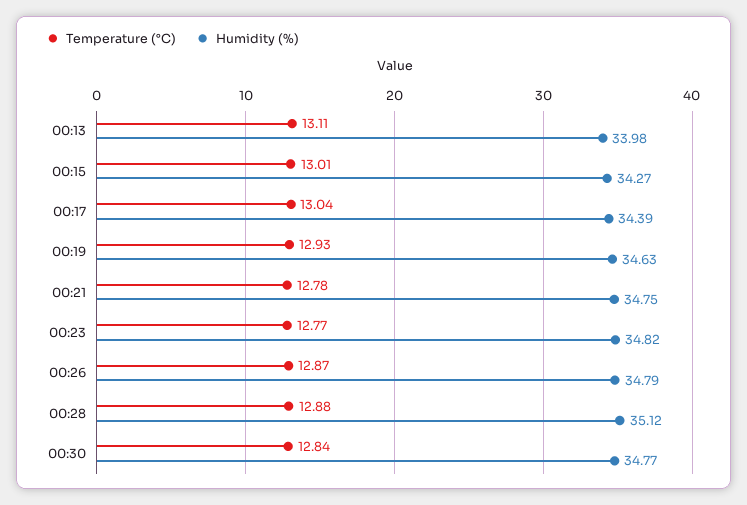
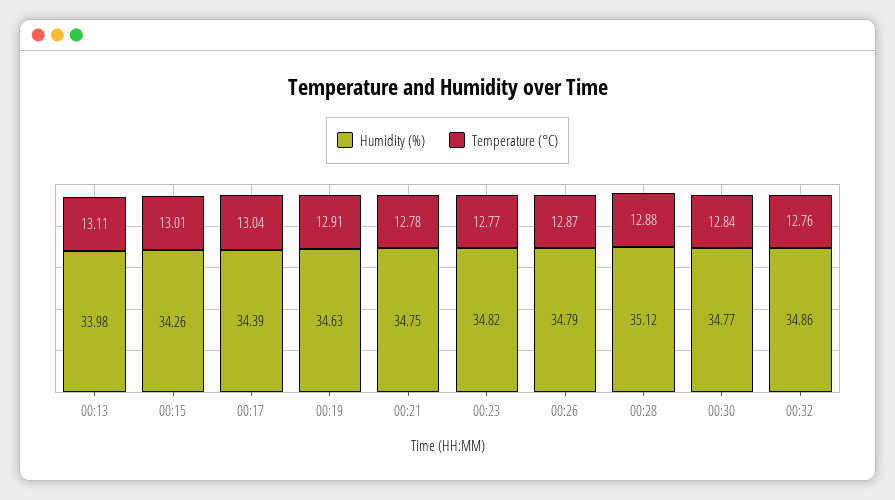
Humidity (%), 00:15: 34.27 -> 34.26
Temperature (°C), 00:19: 12.93 -> 12.91
Humidity (%), 00:32: none -> 34.86
Temperature (°C), 00:32: none -> 12.76

